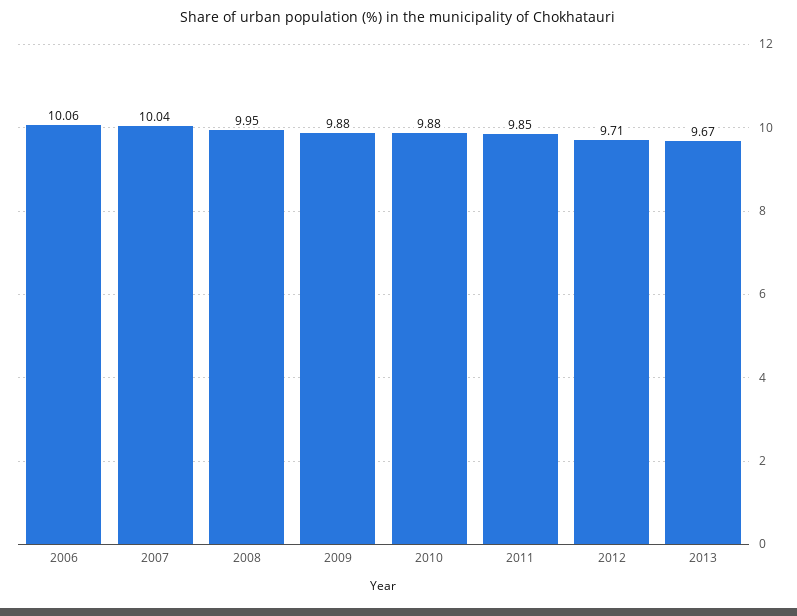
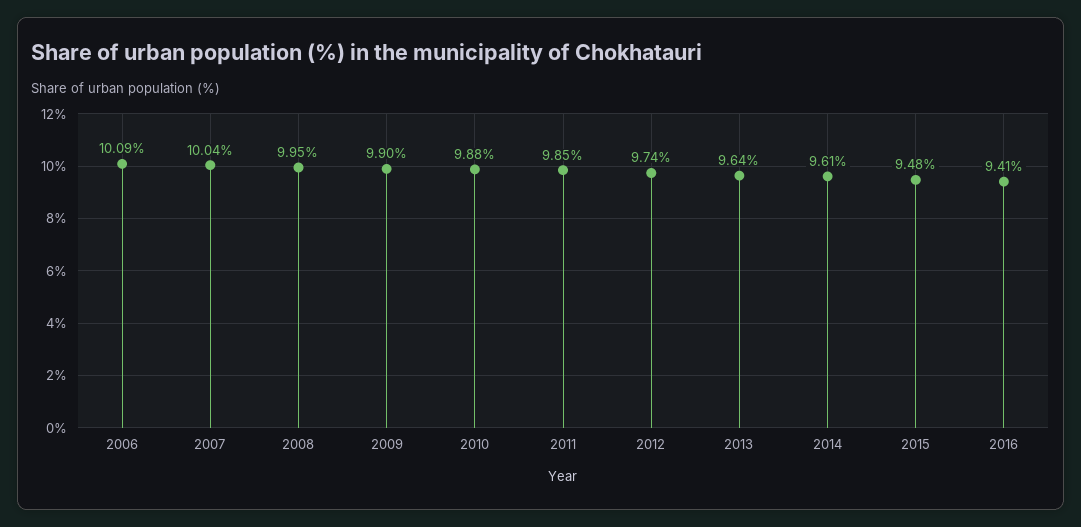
2006: 10.06 -> 10.09
2009: 9.88 -> 9.9
2012: 9.71 -> 9.74
2013: 9.67 -> 9.64
2014: none -> 9.61
2015: none -> 9.48
2016: none -> 9.41

